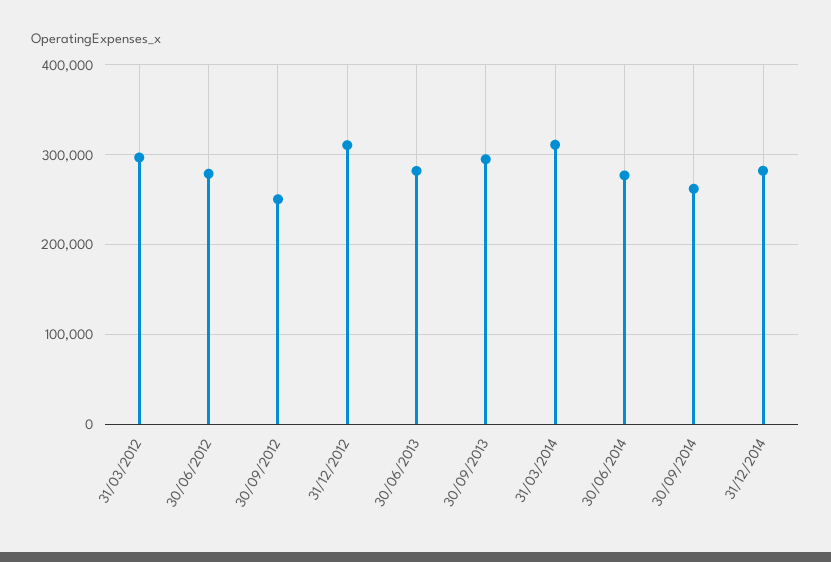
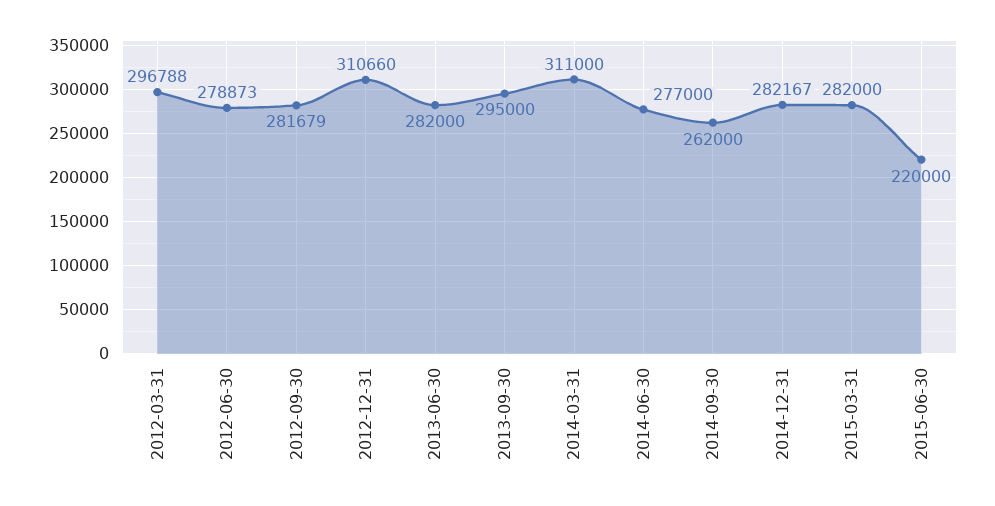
30/09/2012: 250000 -> 281679
2015-03-31: none -> 282000
2015-06-30: none -> 220000

